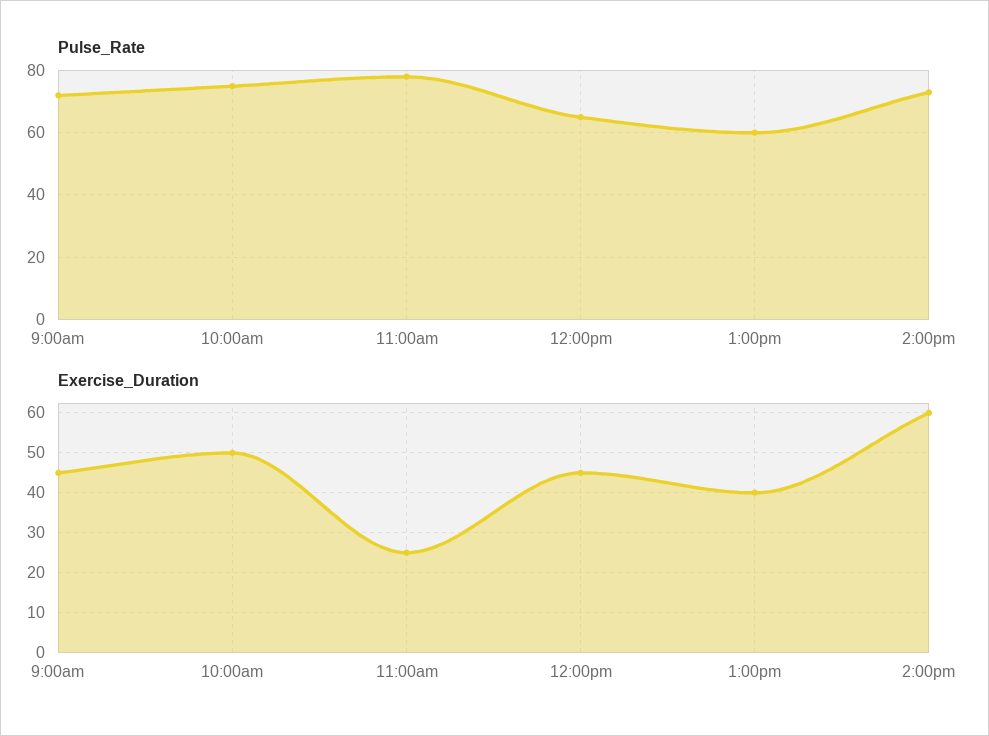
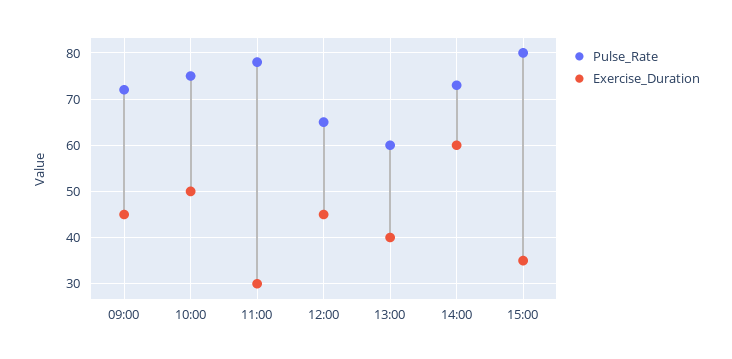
Exercise_Duration, 11:00am: 25 -> 30
Pulse_Rate, 15:00: none -> 80
Exercise_Duration, 15:00: none -> 35

